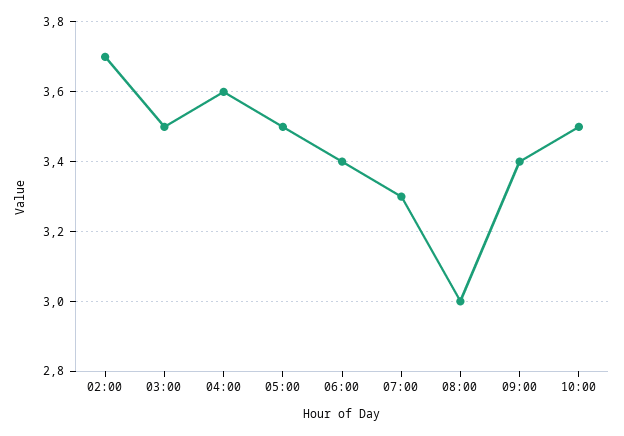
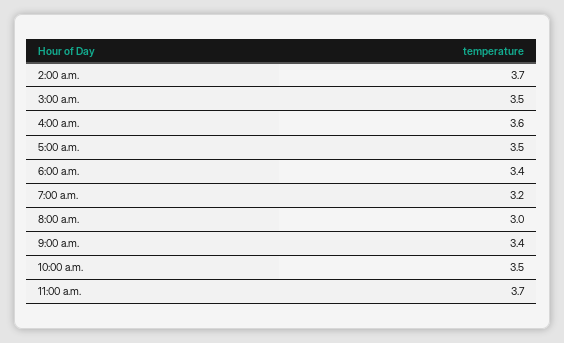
07:00: 3.3 -> 3.2
11:00 a.m.: none -> 3.7

